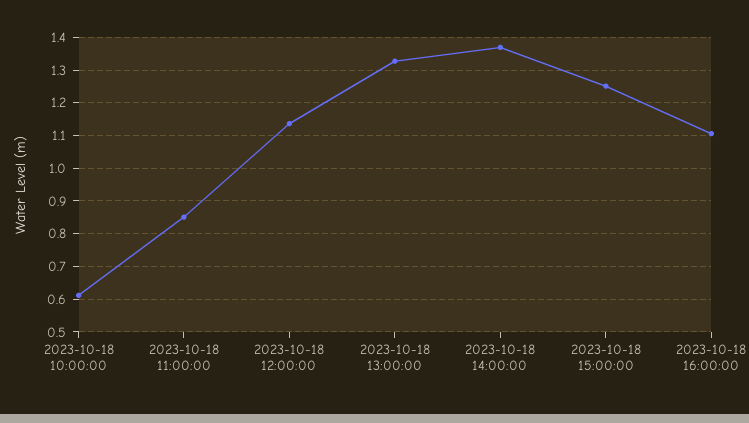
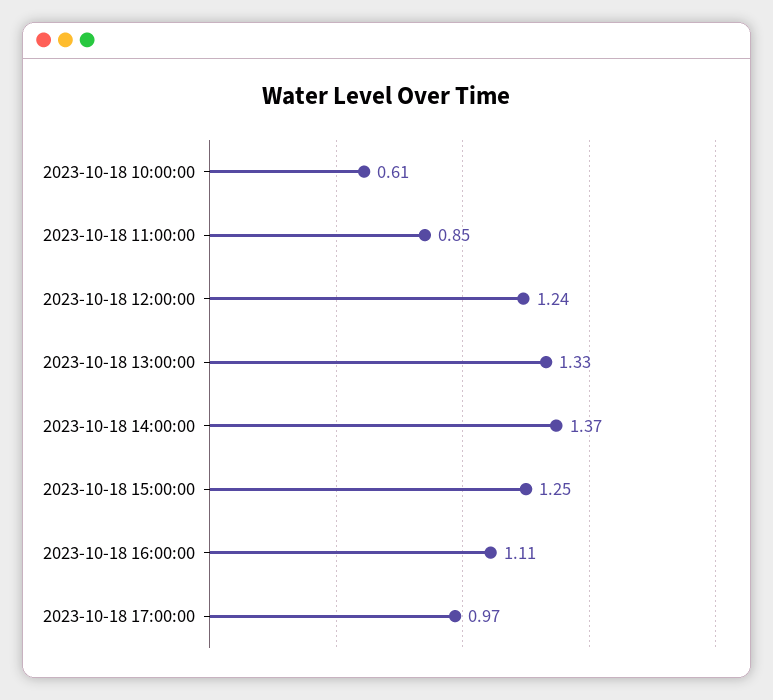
2023-10-18 12:00:00: 1.14 -> 1.24
2023-10-18 17:00:00: none -> 0.97

